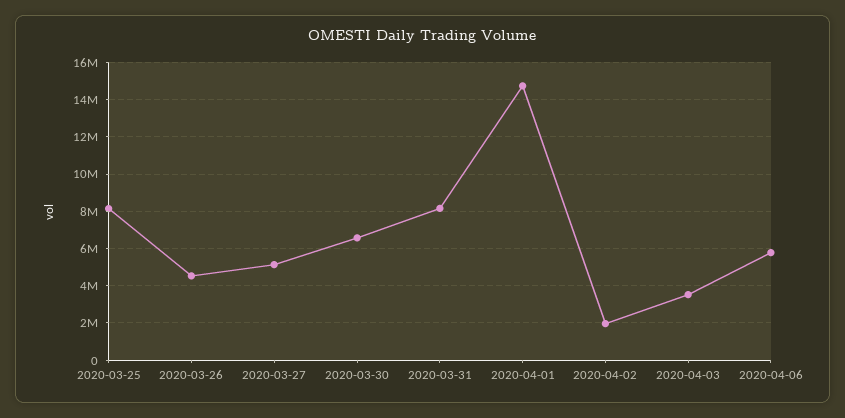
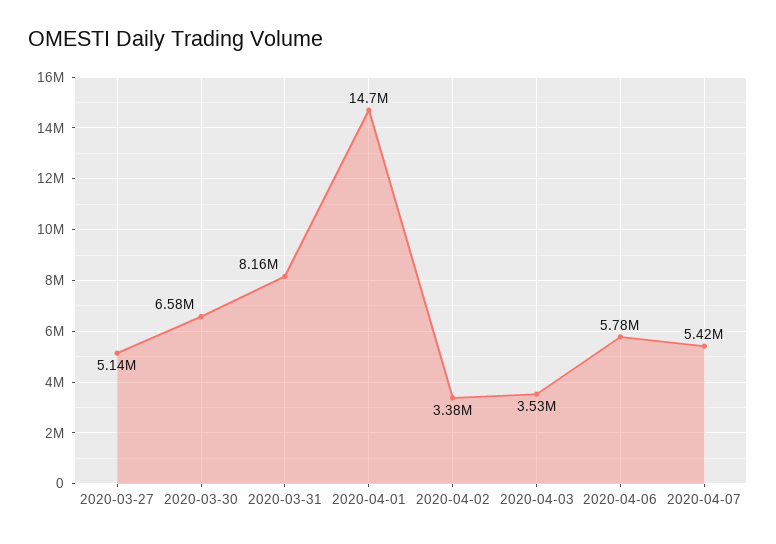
2020-03-25: 8000000 -> none
2020-03-26: 4500000 -> none
2020-04-02: 2000000 -> 3380000
2020-04-07: none -> 5420000

